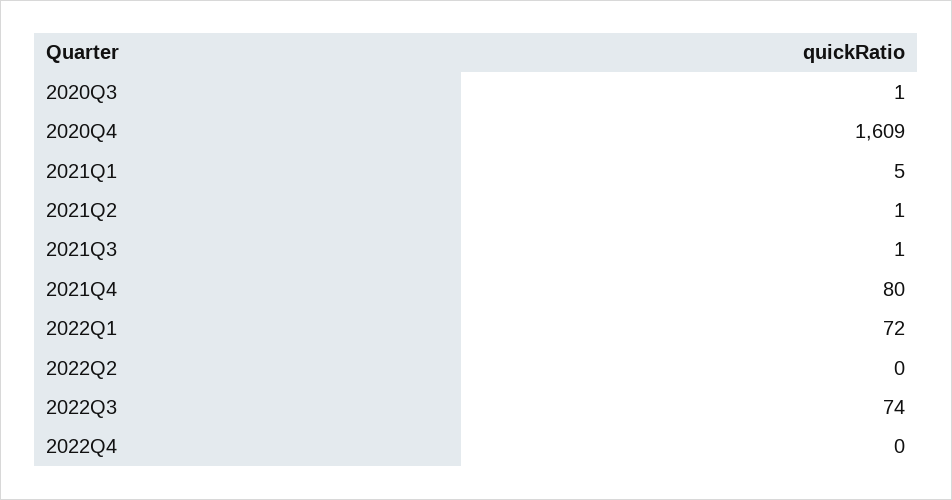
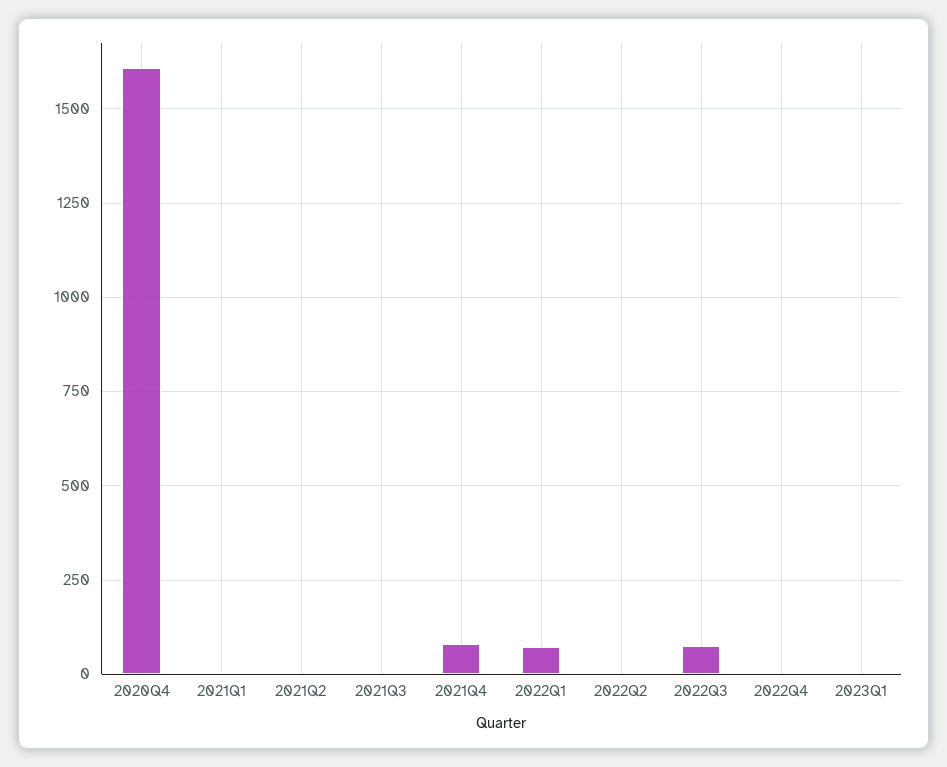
2020Q3: 1 -> none
2023Q1: none -> 0

